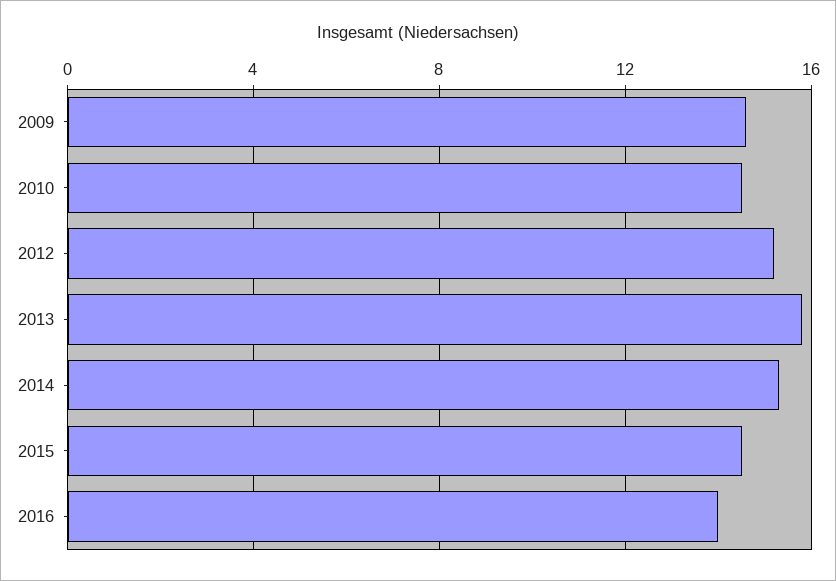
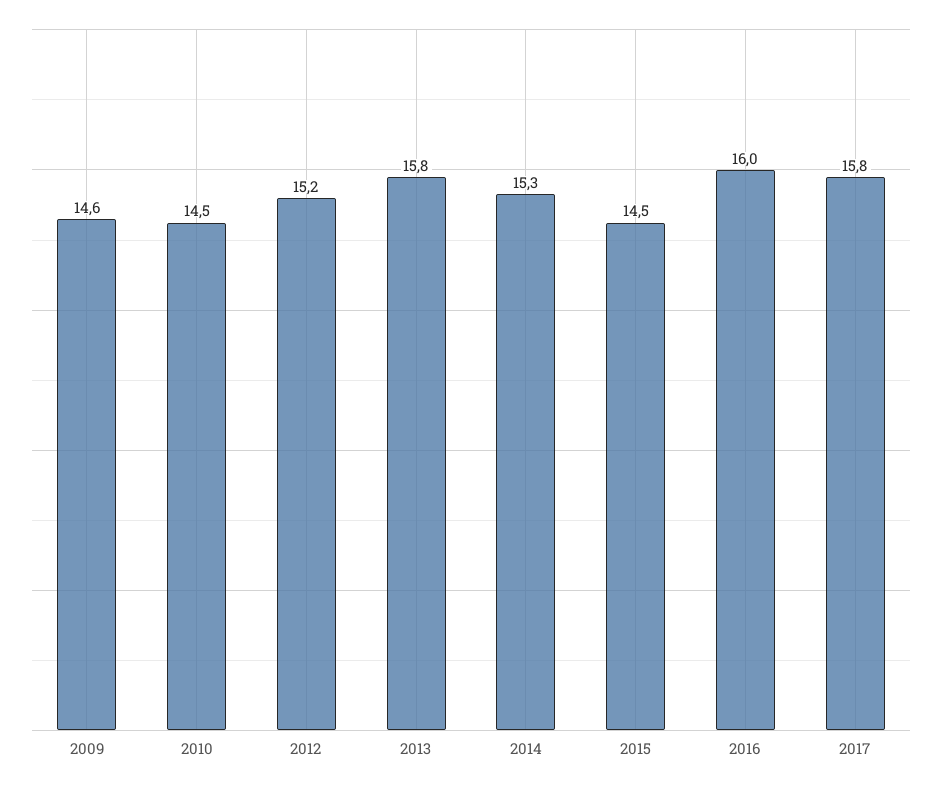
2016: 14 -> 16
2017: none -> 15.8

